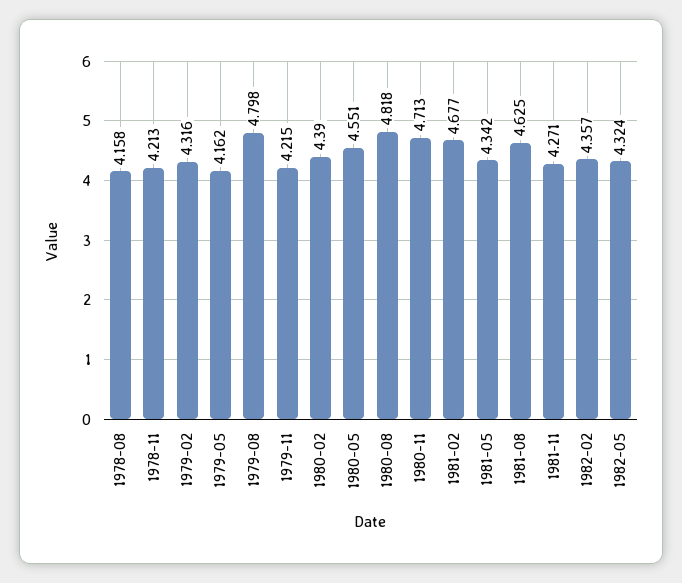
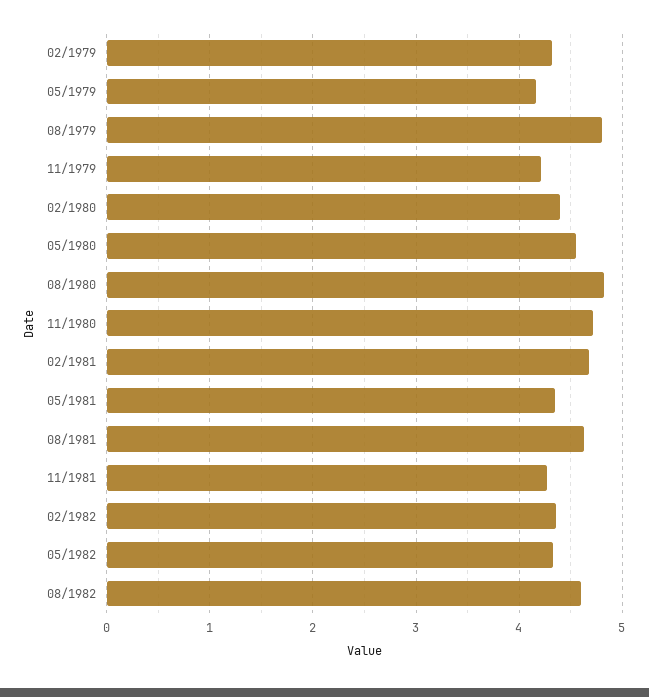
1978-08: 4.158 -> none
1978-11: 4.213 -> none
08/1982: none -> 4.6

